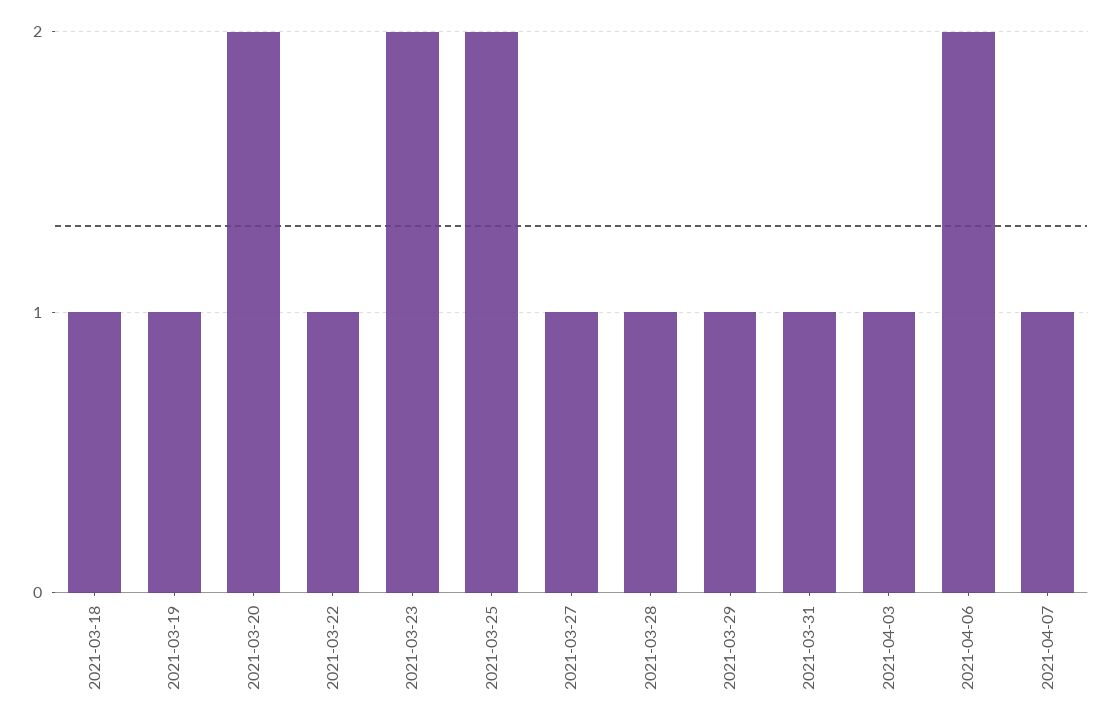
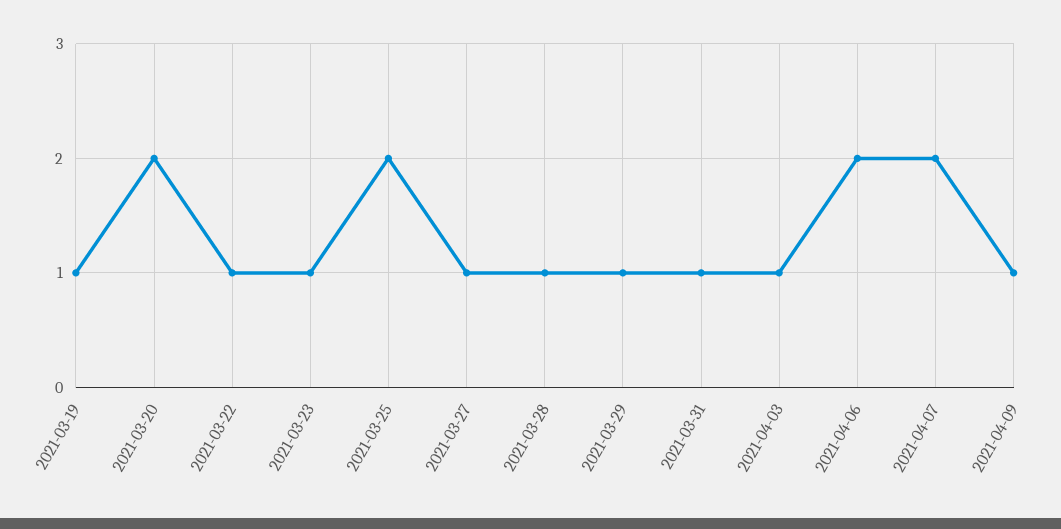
2021-03-18: 1 -> none
2021-03-23: 2 -> 1
2021-04-07: 1 -> 2
2021-04-09: none -> 1

